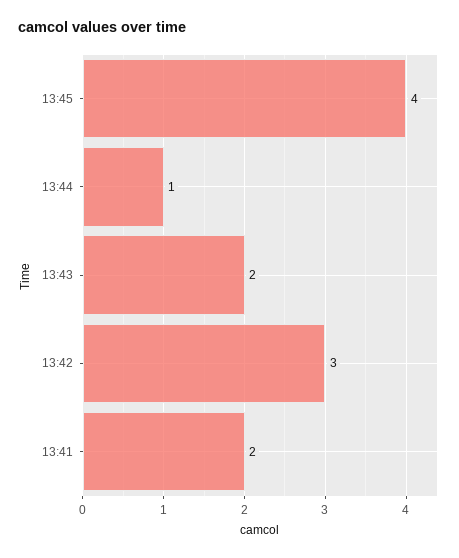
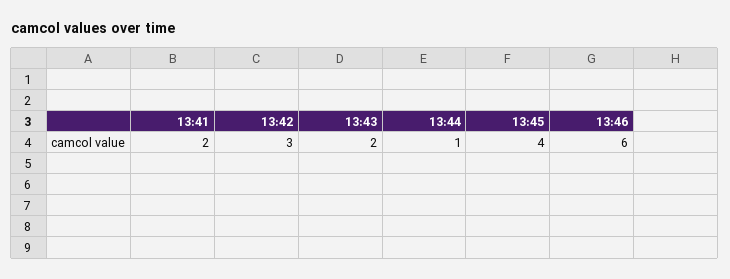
13:46: none -> 6

